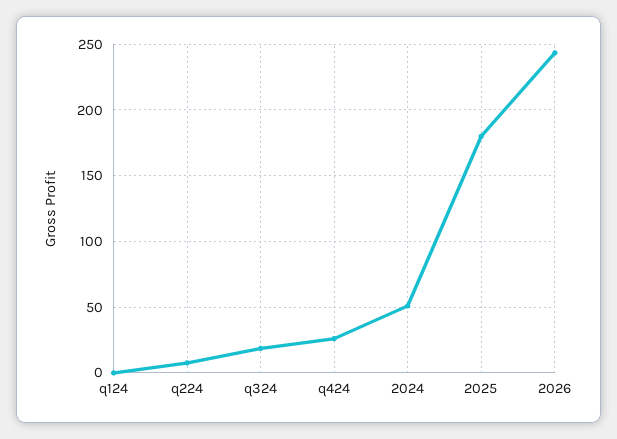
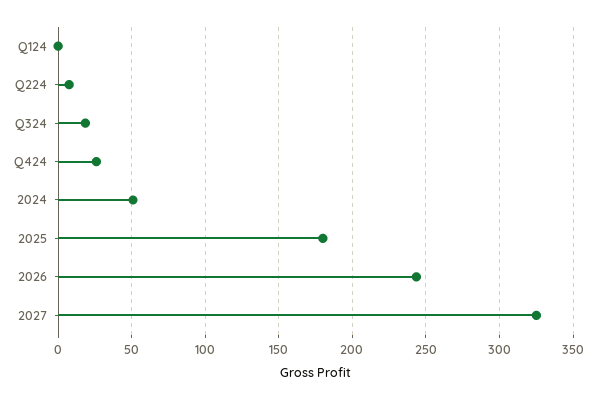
2027: none -> 325

